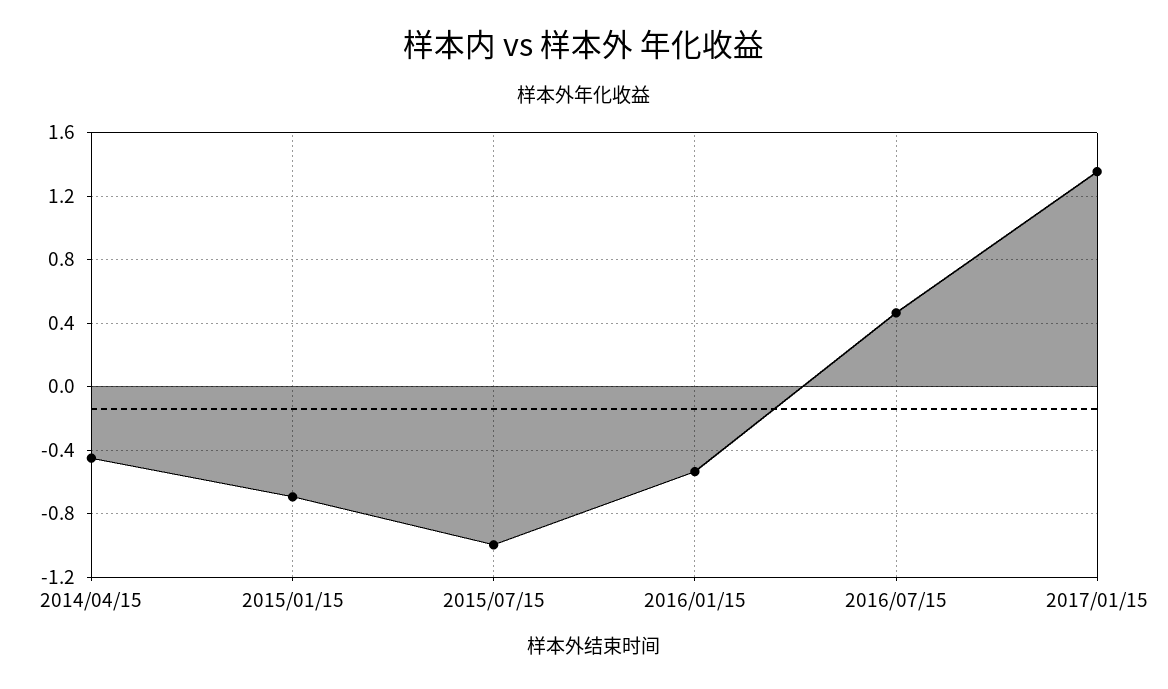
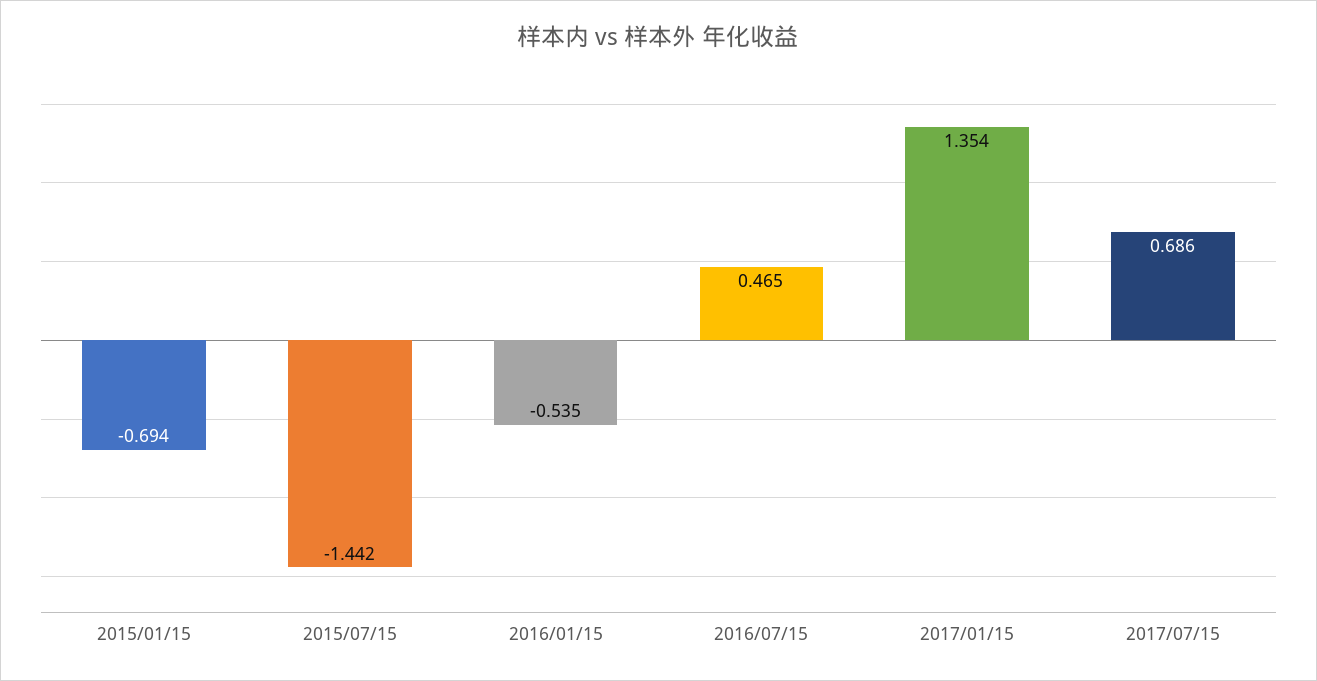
2014/04/15: -0.45 -> none
2015/07/15: -1 -> -1.442
2017/07/15: none -> 0.686

